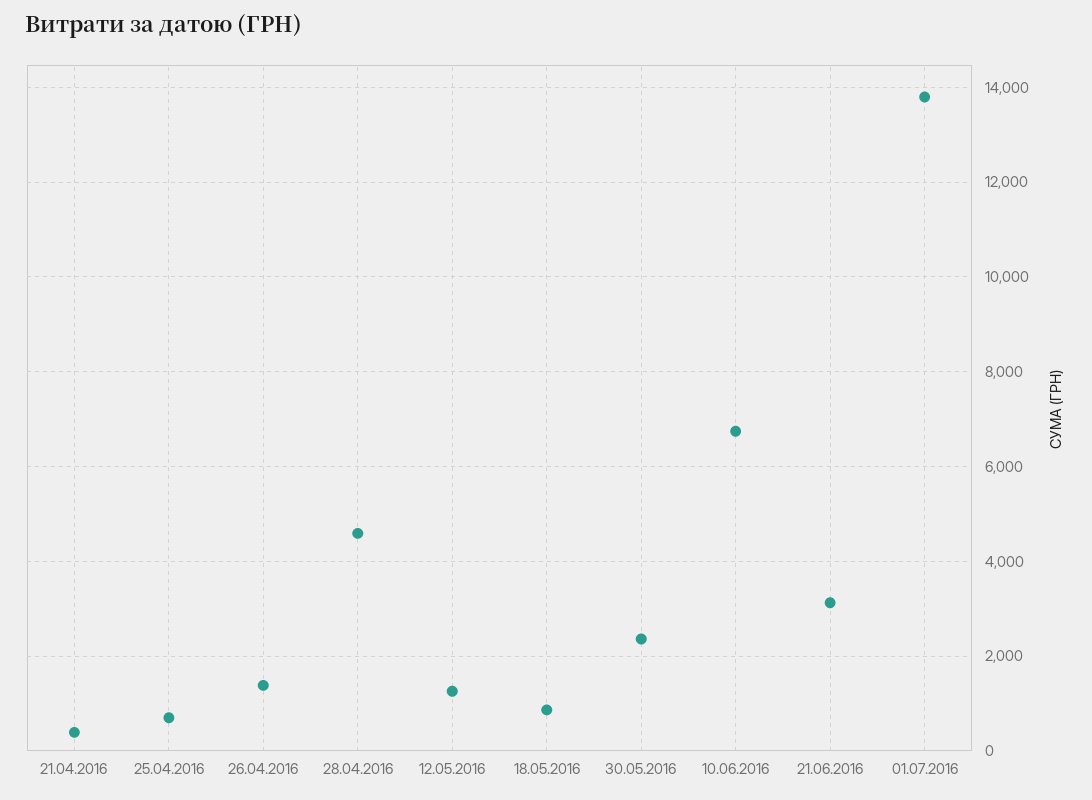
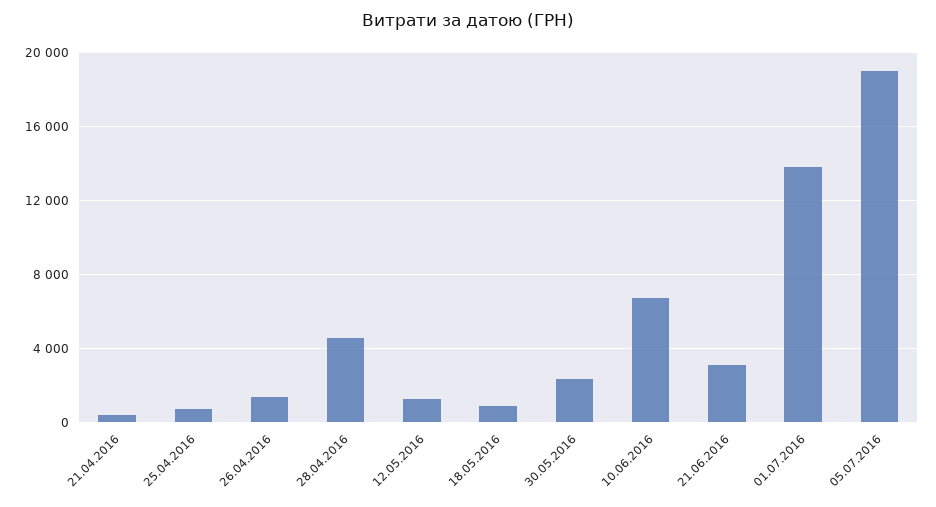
05.07.2016: none -> 19000

